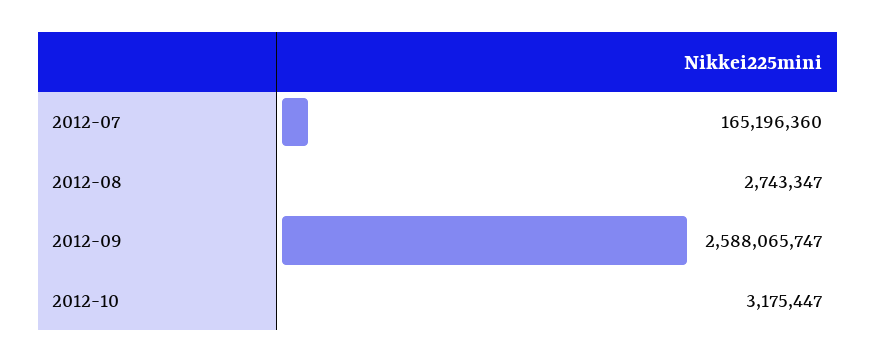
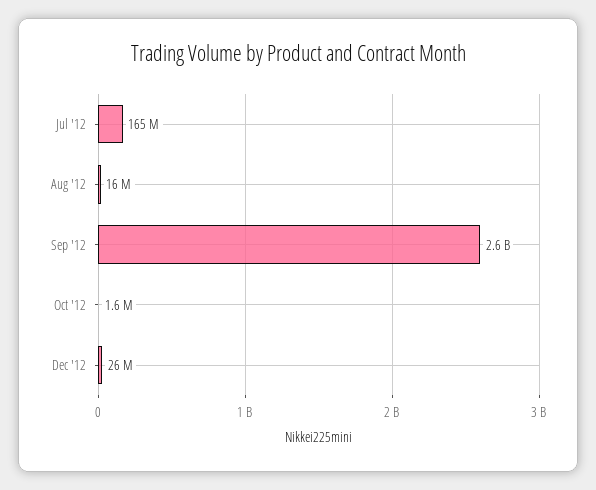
2012-08: 2743347 -> 16000000
2012-10: 3175447 -> 1600000
Dec '12: none -> 26000000

